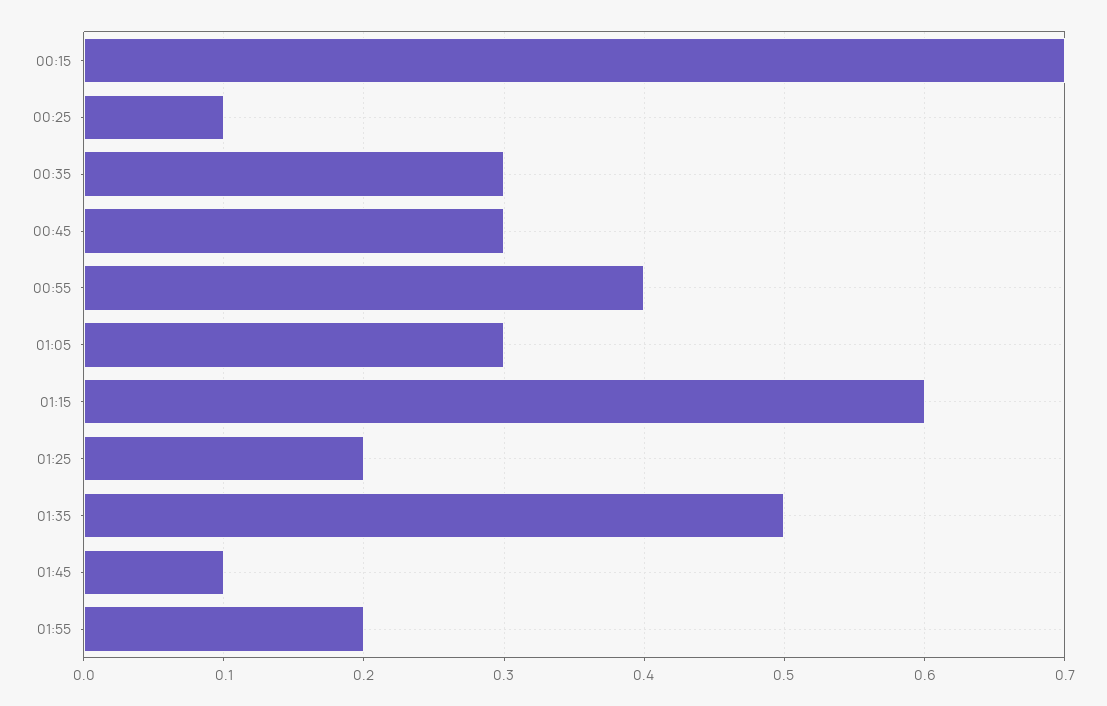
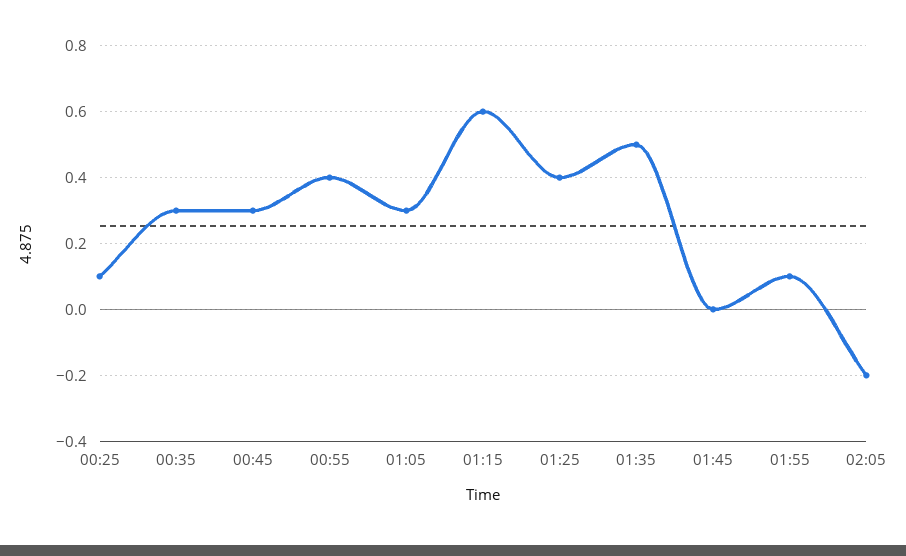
00:15: 0.7 -> none
01:25: 0.2 -> 0.4
01:45: 0.1 -> 0
01:55: 0.2 -> 0.1
02:05: none -> -0.2

